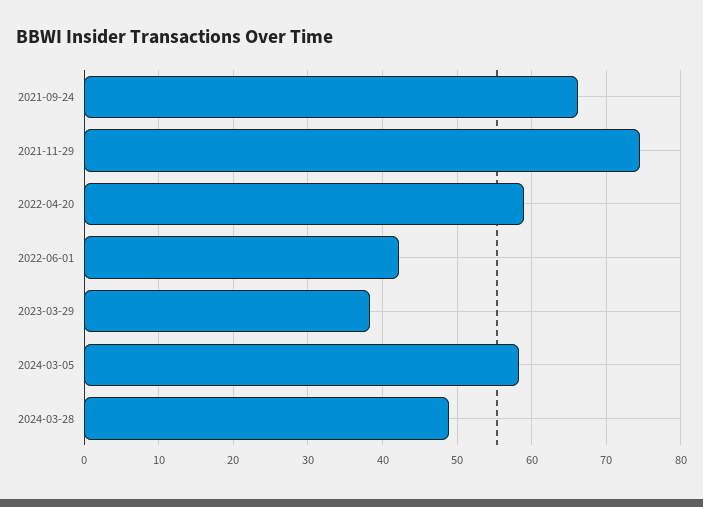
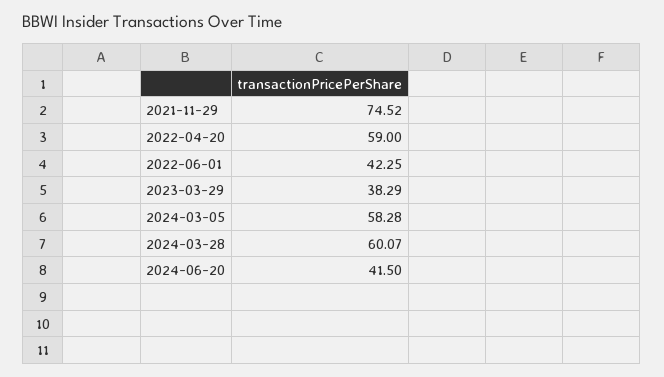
2021-09-24: 66 -> none
2024-03-28: 49 -> 60.07
2024-06-20: none -> 41.5

